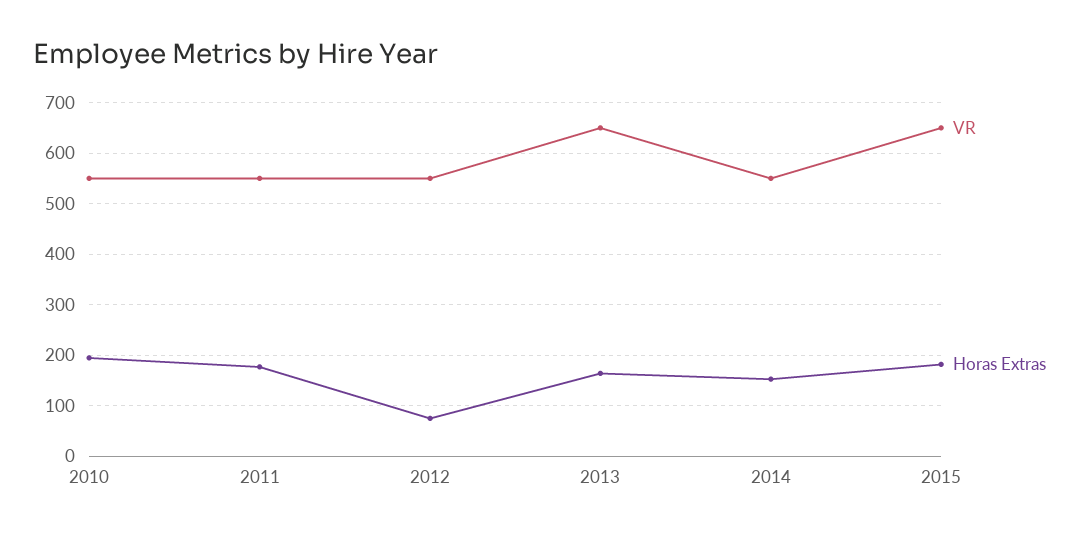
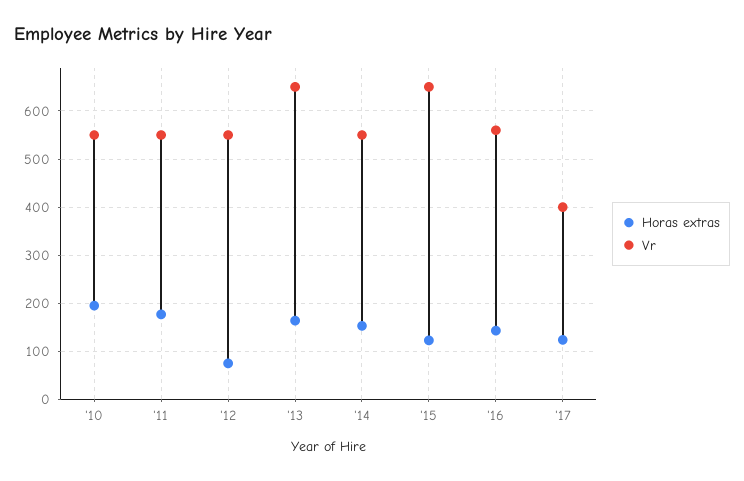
Horas Extras, 2015: 180 -> 120
Horas Extras, '16: none -> 140
VR, '16: none -> 560
Horas Extras, '17: none -> 120
VR, '17: none -> 400

